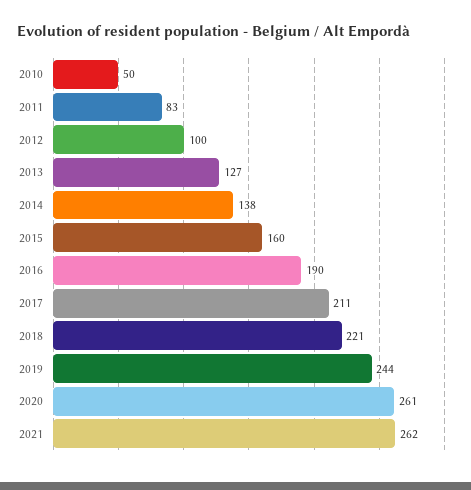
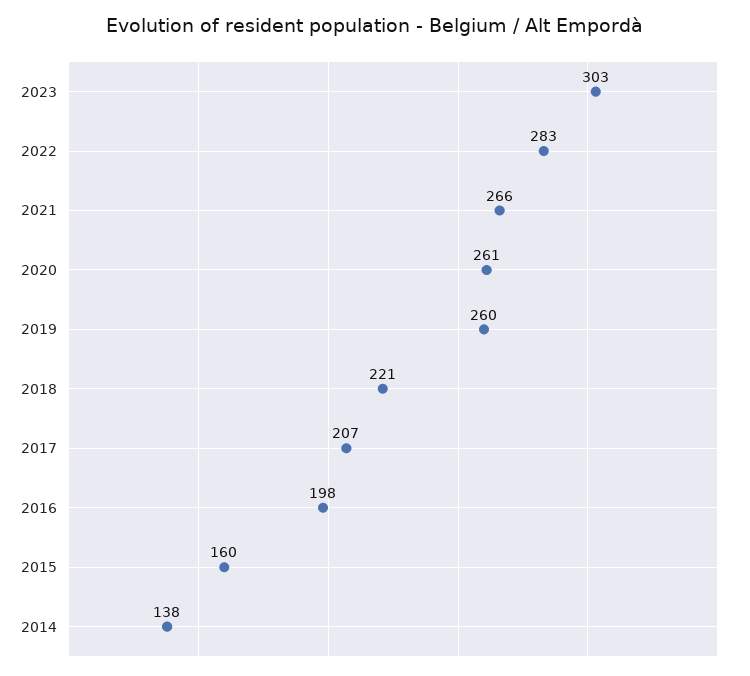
2010: 50 -> none
2011: 83 -> none
2012: 100 -> none
2013: 127 -> none
2016: 190 -> 198
2017: 211 -> 207
2019: 244 -> 260
2021: 262 -> 266
2023: none -> 303
2022: none -> 283

